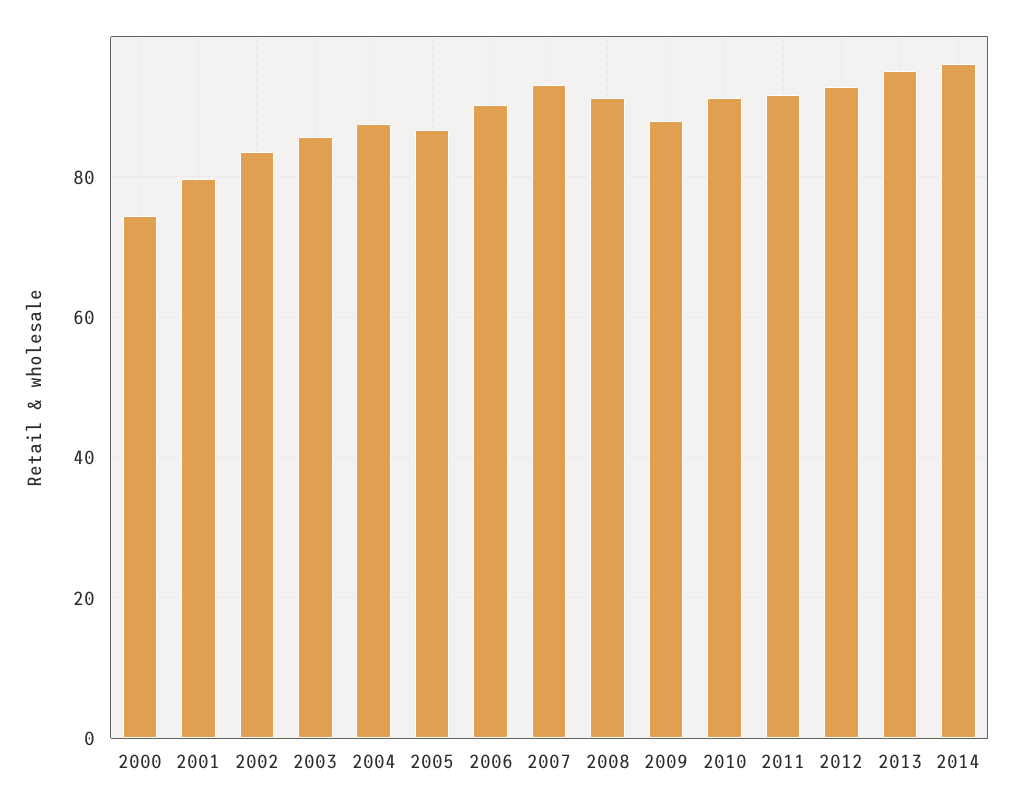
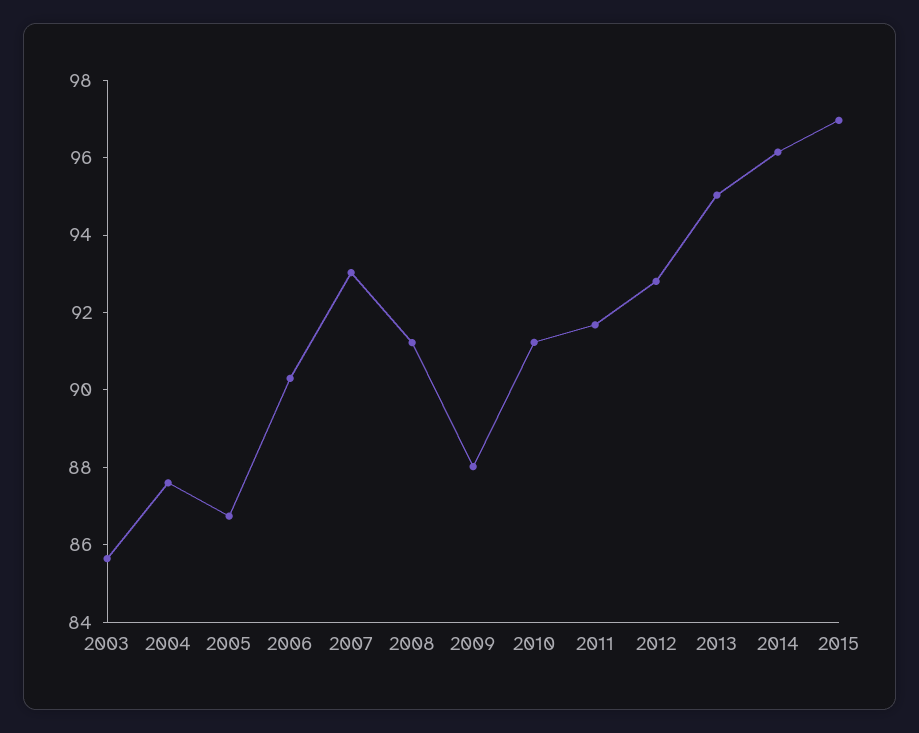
2000: 74 -> none
2001: 80 -> none
2002: 84 -> none
2015: none -> 97

